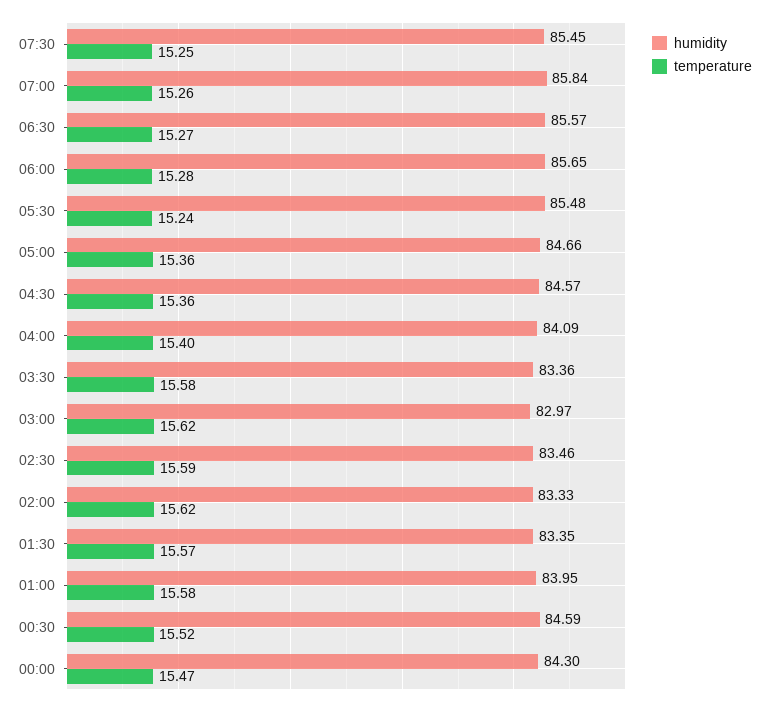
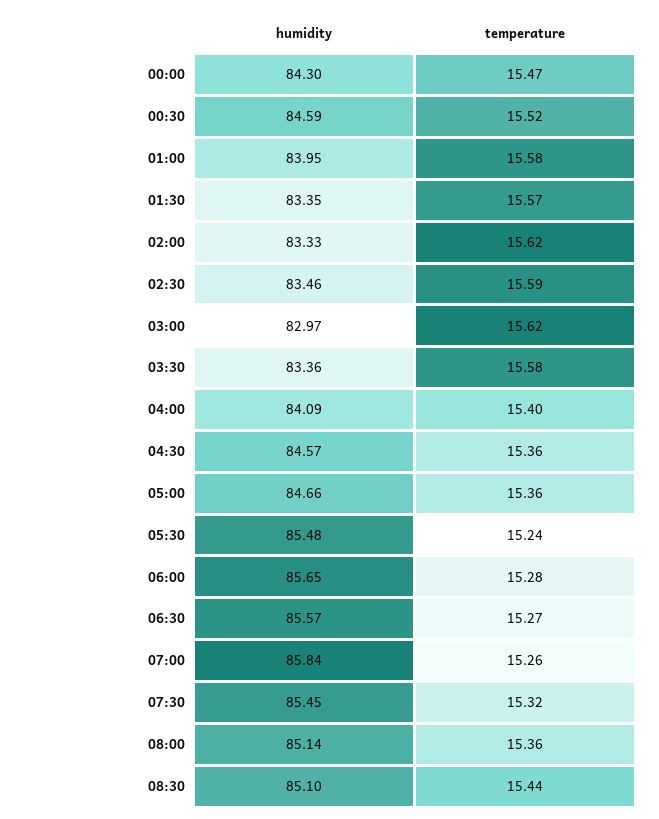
temperature, 07:30: 15.25 -> 15.32
humidity, 08:00: none -> 85.14
temperature, 08:00: none -> 15.36
humidity, 08:30: none -> 85.1
temperature, 08:30: none -> 15.44

